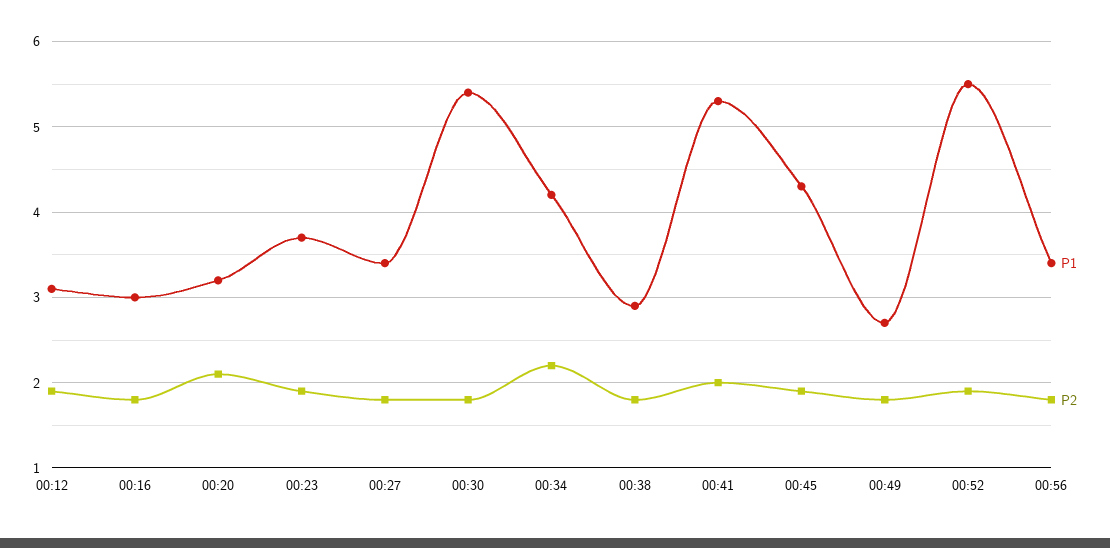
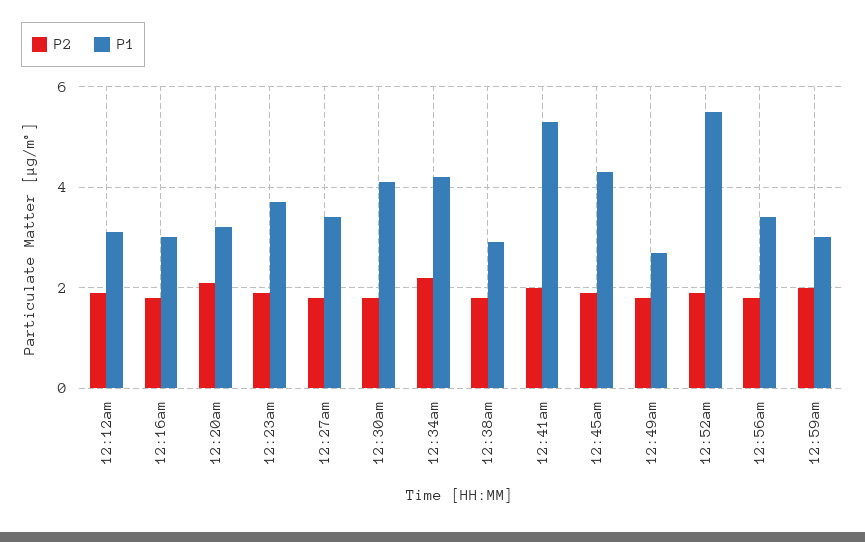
P1, 00:30: 5.4 -> 4
P2, 12:59am: none -> 2
P1, 12:59am: none -> 3

